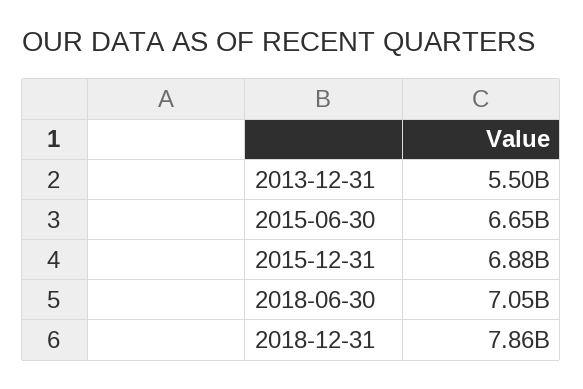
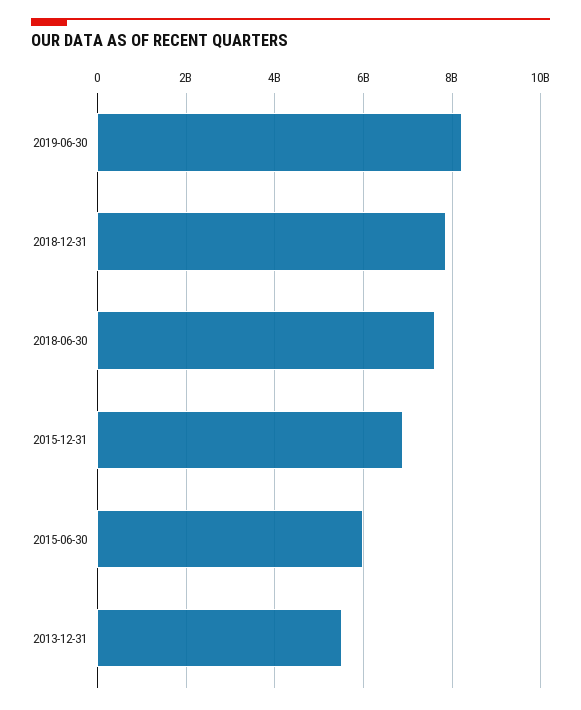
2015-06-30: 6650000000 -> 6000000000
2018-06-30: 7050000000 -> 7600000000
2019-06-30: none -> 8200000000

